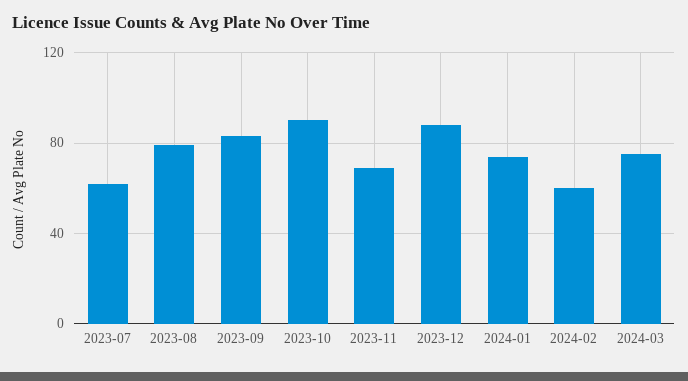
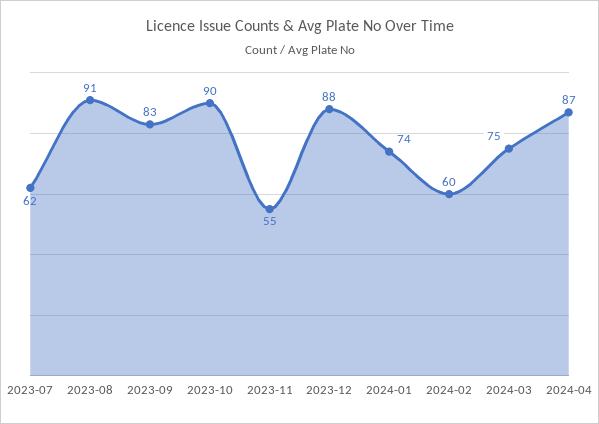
2023-08: 80 -> 91
2023-11: 70 -> 55
2024-04: none -> 87

